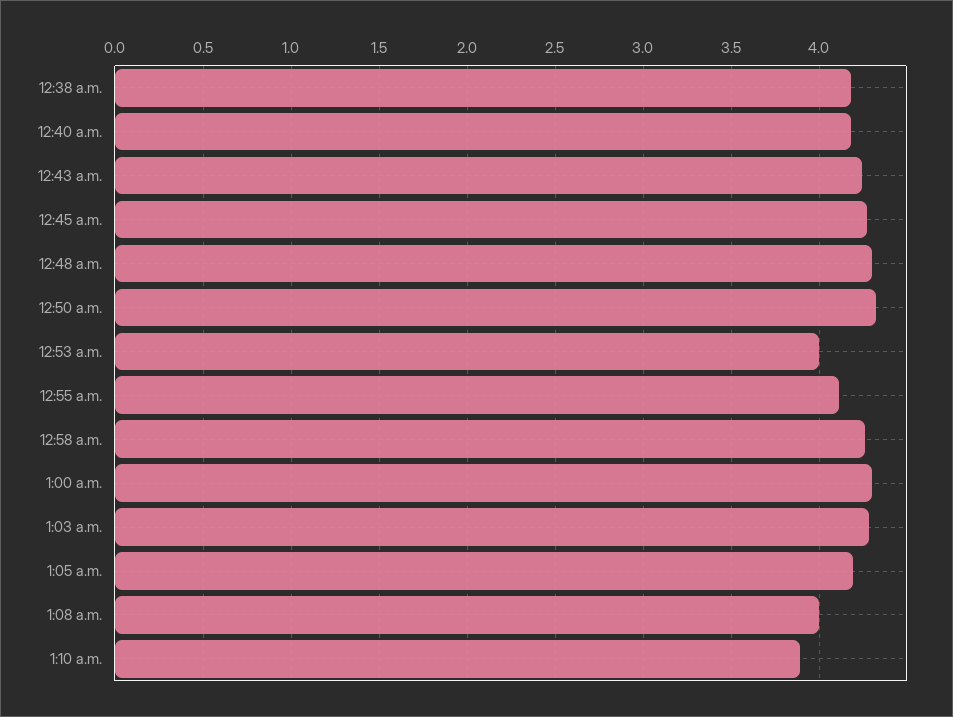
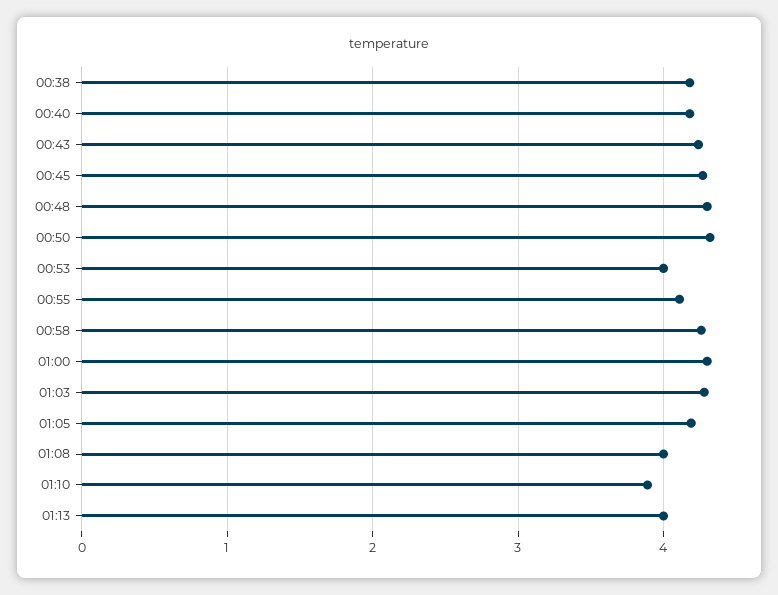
01:13: none -> 4

